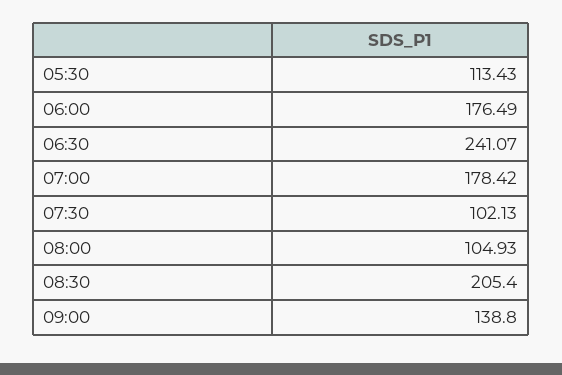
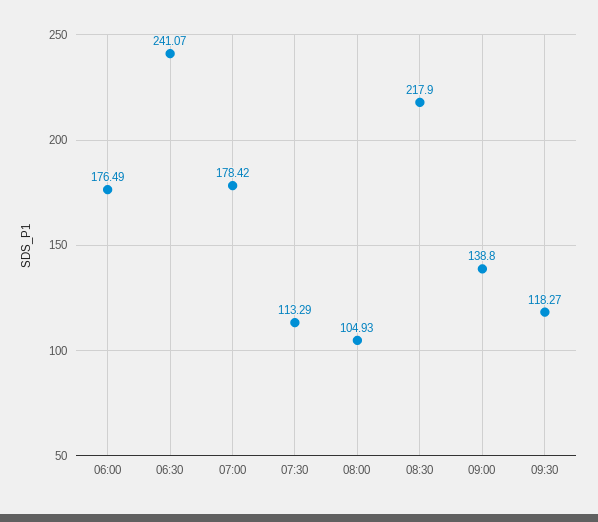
05:30: 113.43 -> none
07:30: 102.13 -> 113.29
08:30: 205.4 -> 217.9
09:30: none -> 118.27

